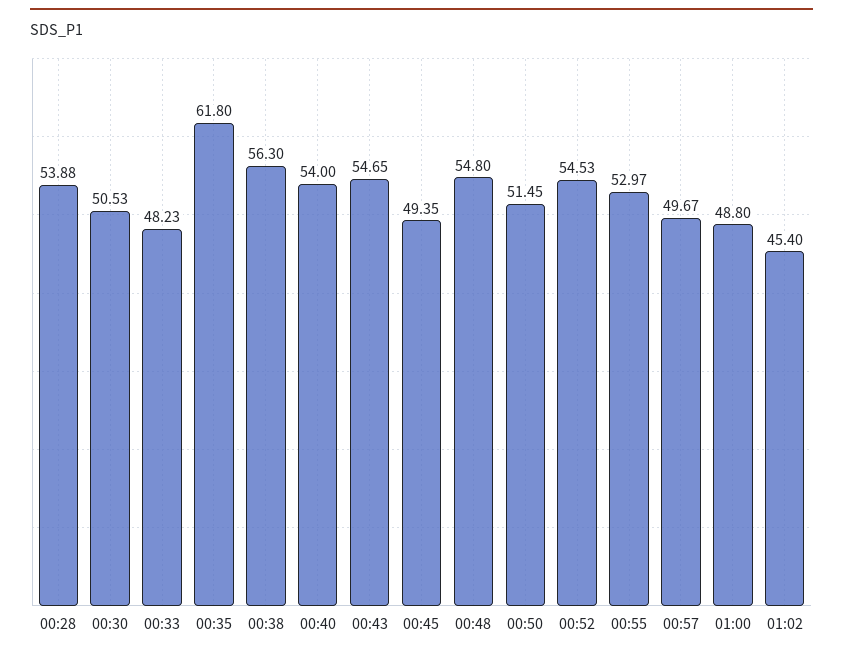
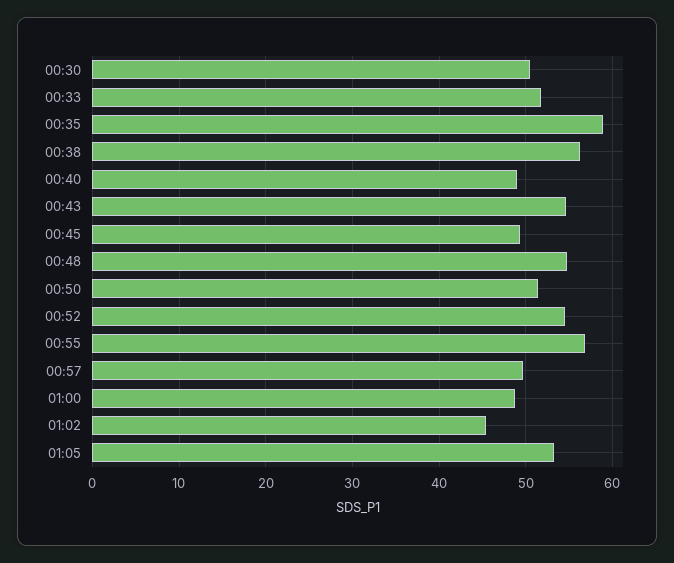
00:28: 53.88 -> none
00:33: 48.23 -> 52
00:35: 61.8 -> 59
00:40: 54 -> 49
00:55: 52.97 -> 57
01:05: none -> 53

